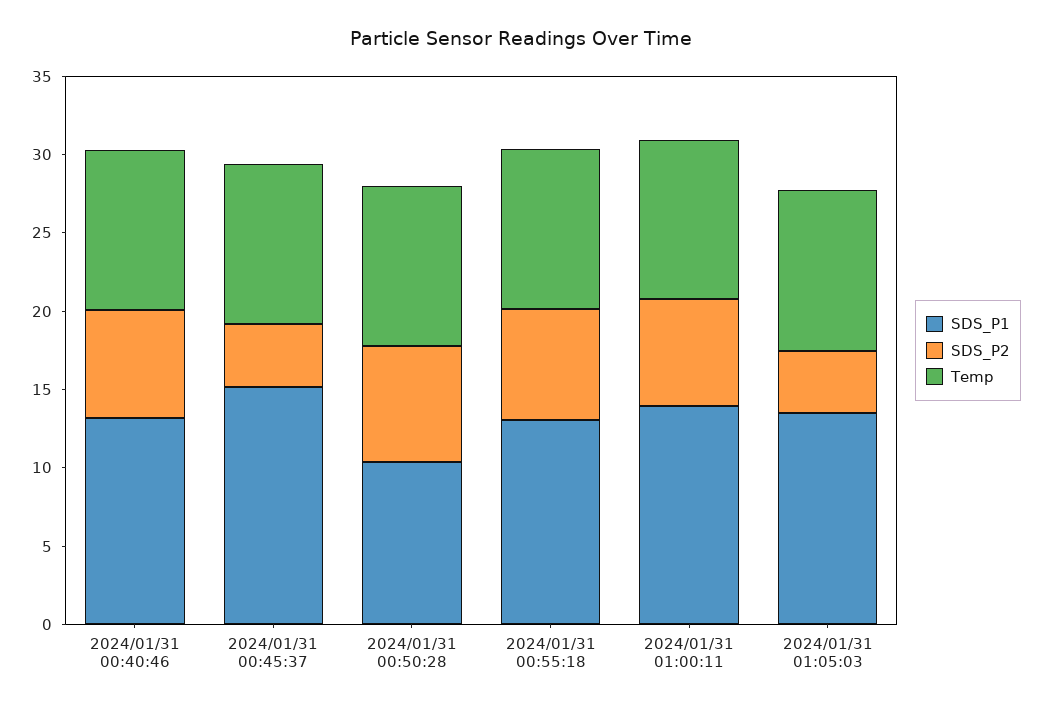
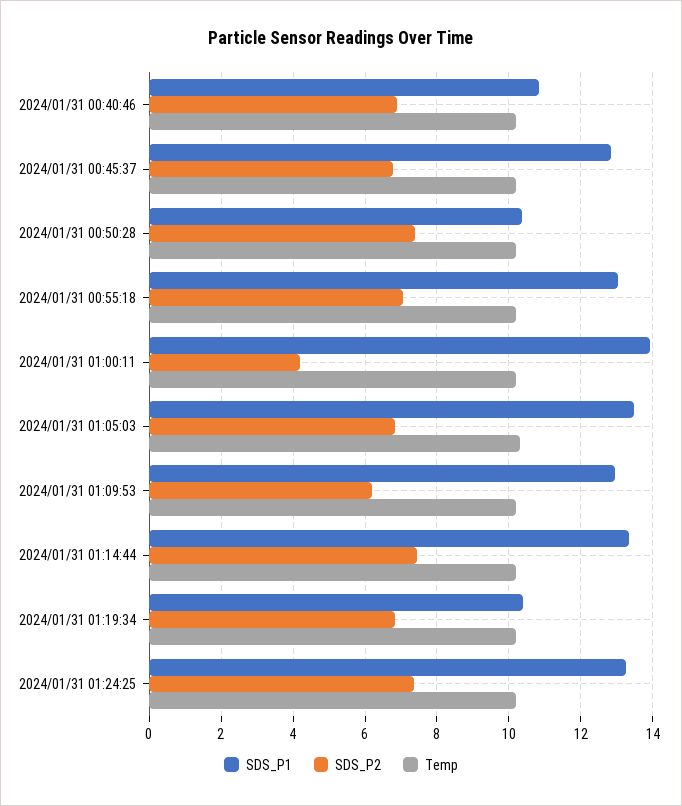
SDS_P1, 2024/01/31 00:40:46: 13 -> 10.8
SDS_P1, 2024/01/31 00:45:37: 15 -> 12.8
SDS_P2, 2024/01/31 00:45:37: 4 -> 6.8
SDS_P2, 2024/01/31 01:00:11: 7 -> 4.2
SDS_P2, 2024/01/31 01:05:03: 4 -> 6.8
SDS_P1, 2024/01/31 01:09:53: none -> 13
SDS_P2, 2024/01/31 01:09:53: none -> 6.2
Temp, 2024/01/31 01:09:53: none -> 10.2
SDS_P1, 2024/01/31 01:14:44: none -> 13.4
SDS_P2, 2024/01/31 01:14:44: none -> 7.4
Temp, 2024/01/31 01:14:44: none -> 10.2
SDS_P1, 2024/01/31 01:19:34: none -> 10.4
SDS_P2, 2024/01/31 01:19:34: none -> 6.8
Temp, 2024/01/31 01:19:34: none -> 10.2
SDS_P1, 2024/01/31 01:24:25: none -> 13.2
SDS_P2, 2024/01/31 01:24:25: none -> 7.4
Temp, 2024/01/31 01:24:25: none -> 10.2

